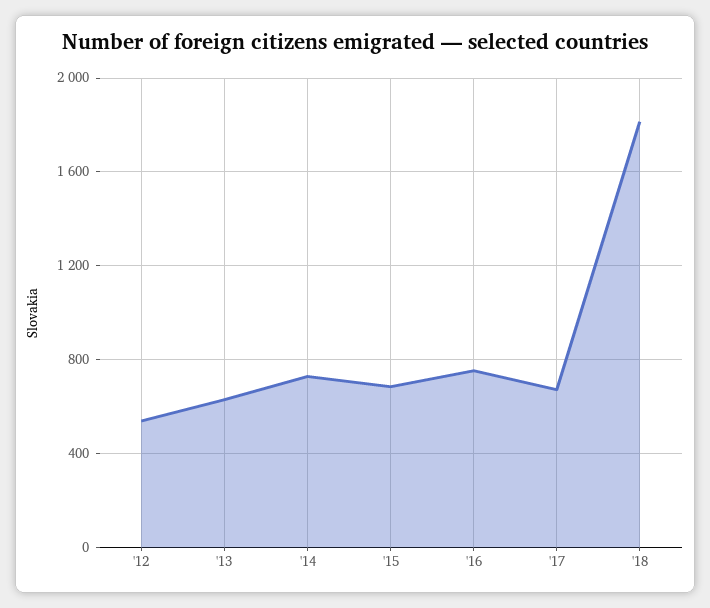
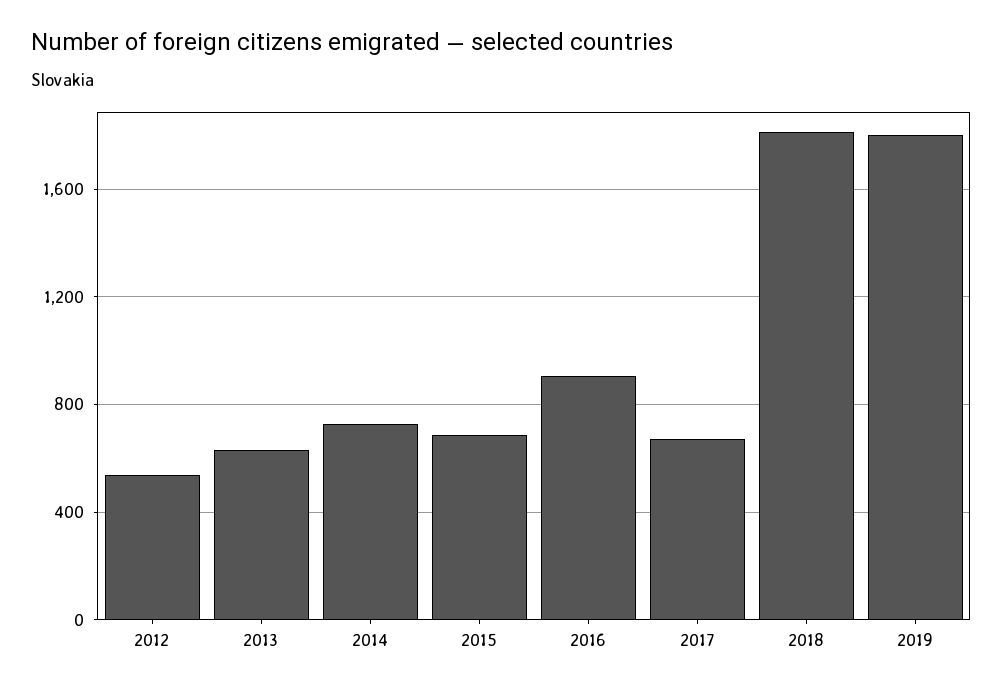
'16: 750 -> 900
2019: none -> 1800

